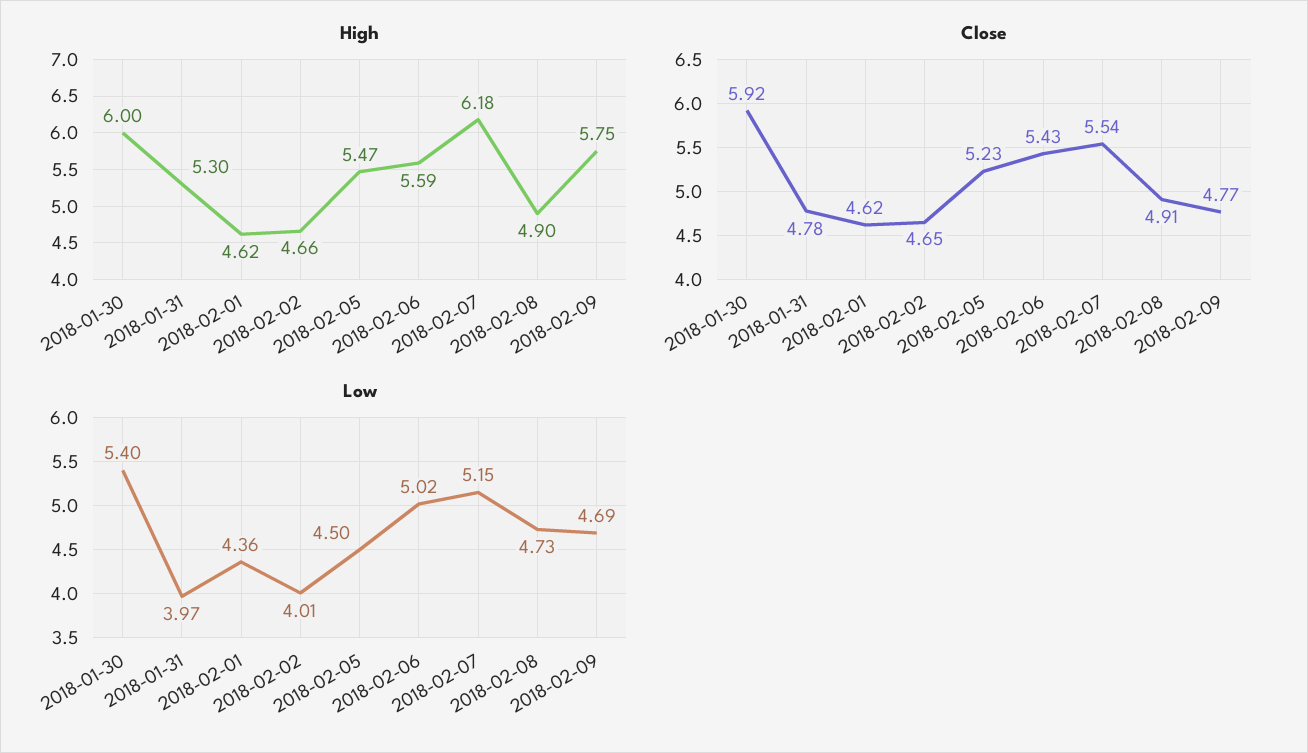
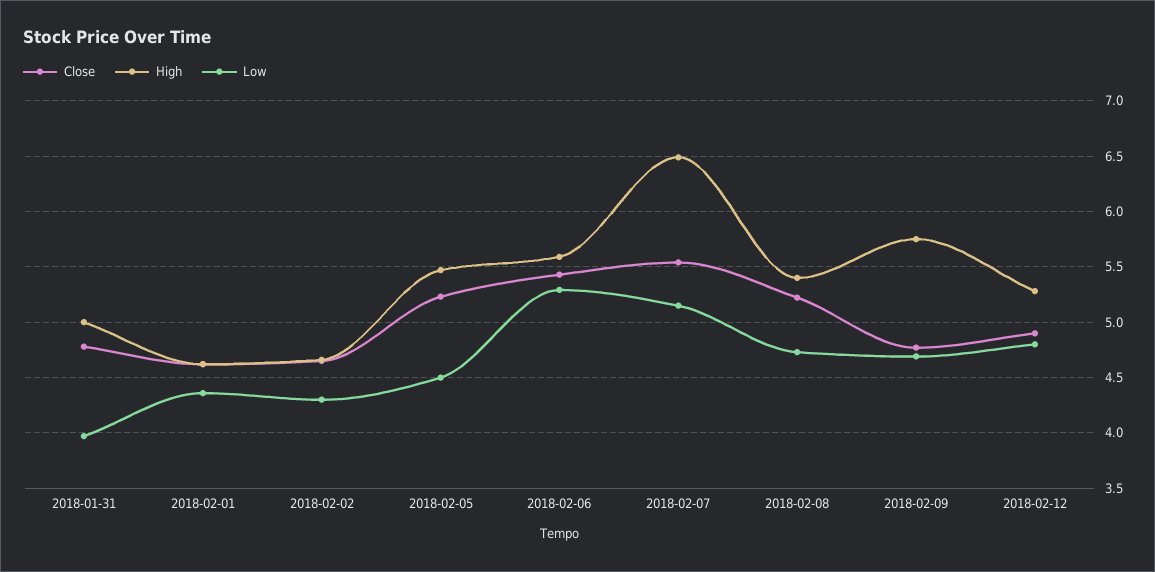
High, 2018-01-30: 6 -> none
High, 2018-01-31: 5.3 -> 5
High, 2018-02-07: 6.18 -> 6.5
High, 2018-02-08: 4.9 -> 5.4
Close, 2018-01-30: 5.92 -> none
Close, 2018-02-08: 4.91 -> 5.2
Low, 2018-01-30: 5.4 -> none
Low, 2018-02-02: 4.01 -> 4.3
Low, 2018-02-06: 5.02 -> 5.3
Close, 2018-02-12: none -> 4.9
High, 2018-02-12: none -> 5.3
Low, 2018-02-12: none -> 4.8

